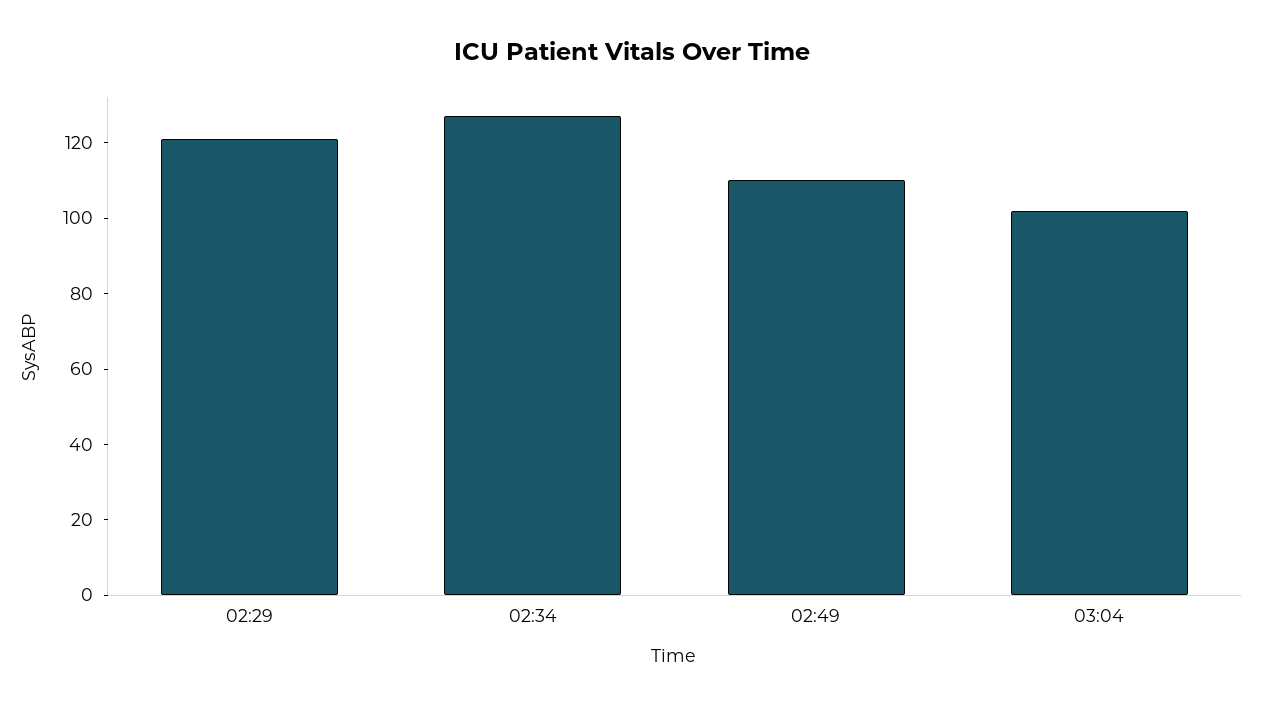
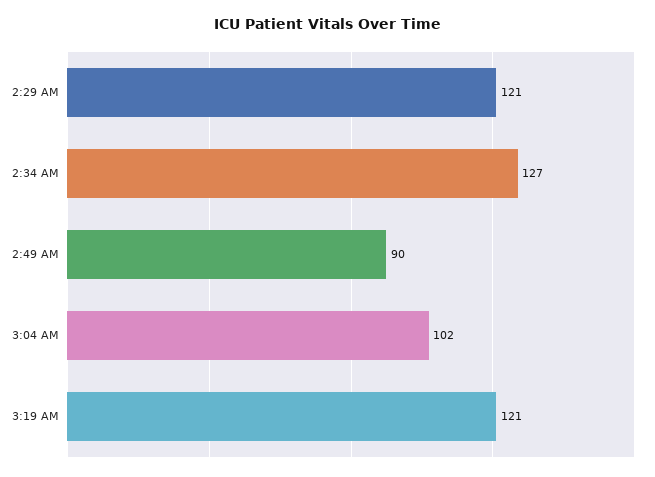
02:49: 110 -> 90
3:19 AM: none -> 121

